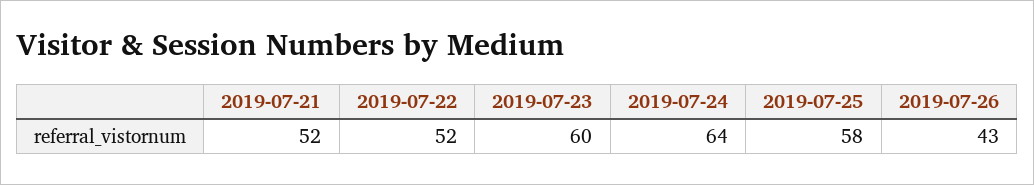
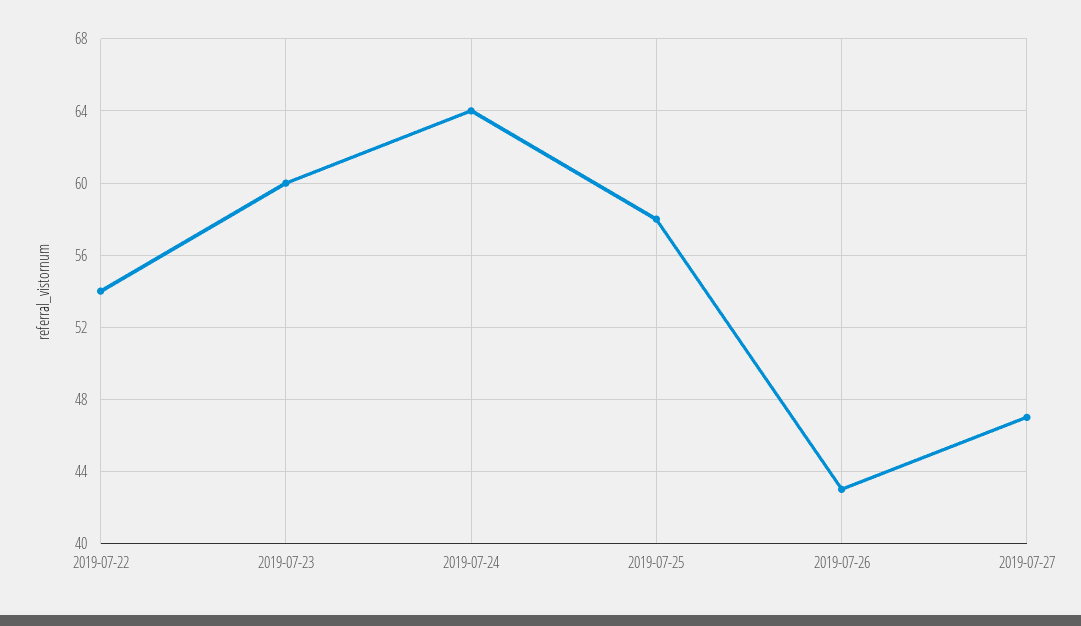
2019-07-21: 52 -> none
2019-07-22: 52 -> 54
2019-07-27: none -> 47

